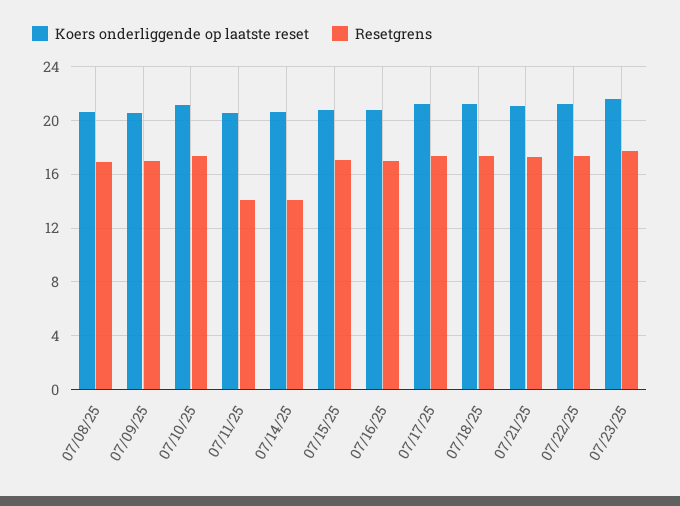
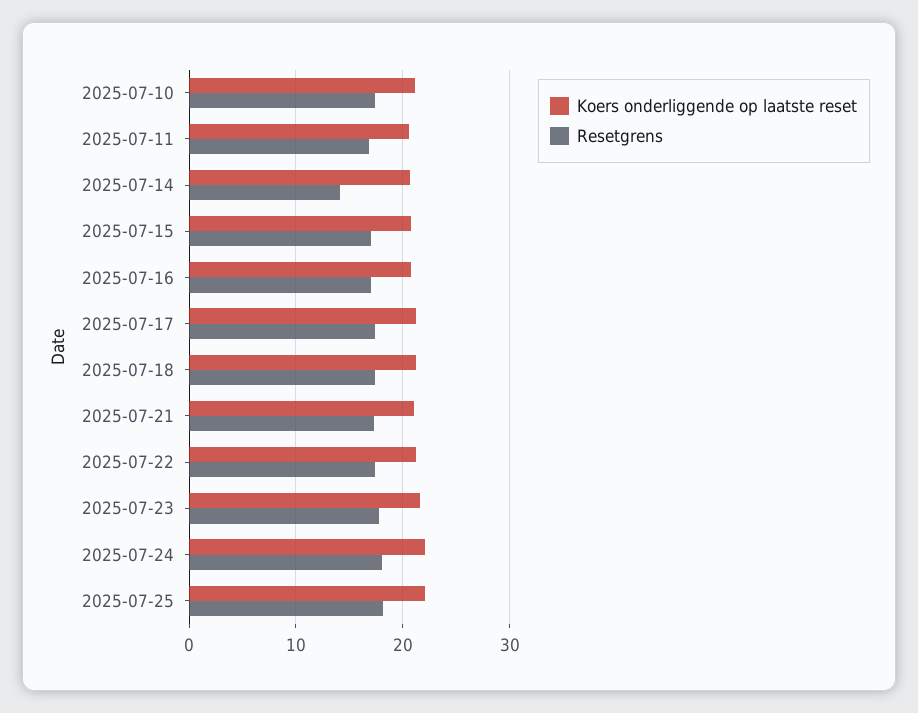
Koers onderliggende op laatste reset, 07/08/25: 20.5 -> none
Resetgrens, 07/08/25: 17 -> none
Koers onderliggende op laatste reset, 07/09/25: 20.5 -> none
Resetgrens, 07/09/25: 17 -> none
Resetgrens, 07/11/25: 14 -> 17
Koers onderliggende op laatste reset, 2025-07-24: none -> 22
Resetgrens, 2025-07-24: none -> 18
Koers onderliggende op laatste reset, 2025-07-25: none -> 22
Resetgrens, 2025-07-25: none -> 18

